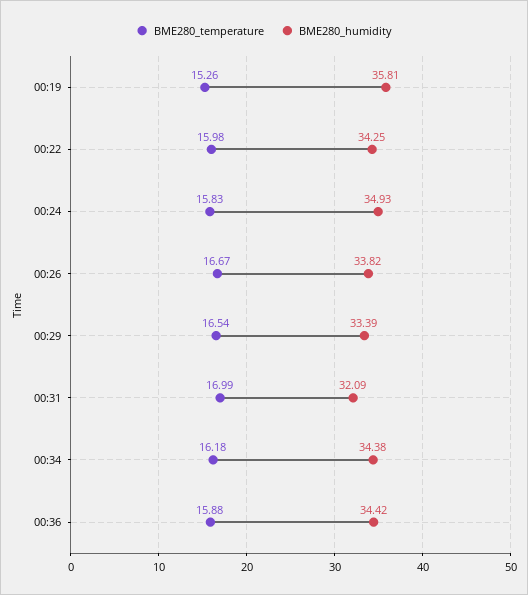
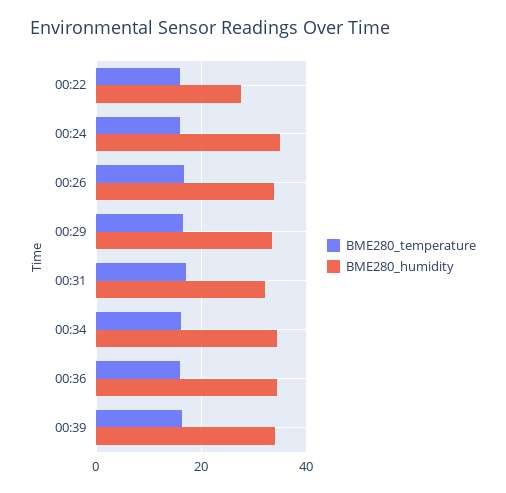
BME280_temperature, 00:19: 15.26 -> none
BME280_humidity, 00:19: 35.81 -> none
BME280_humidity, 00:22: 34.25 -> 28
BME280_temperature, 00:39: none -> 16
BME280_humidity, 00:39: none -> 34

